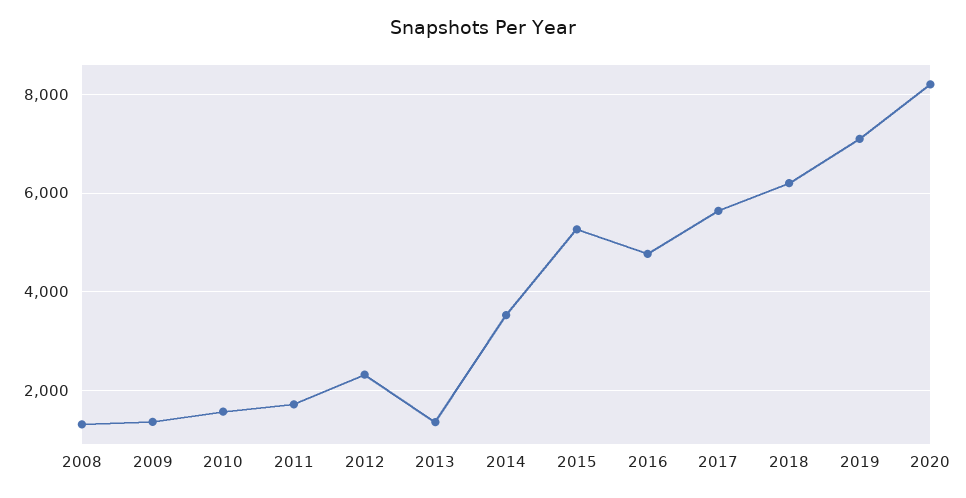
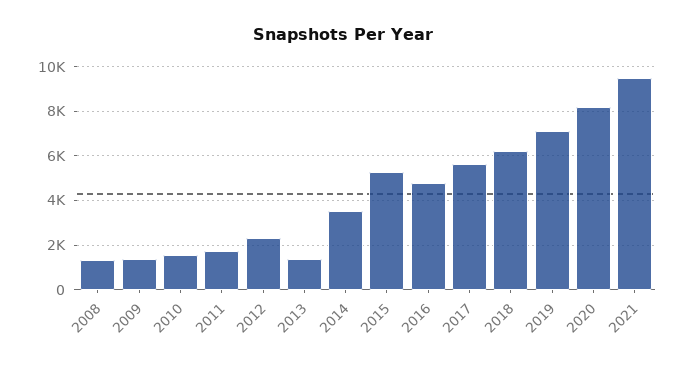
2021: none -> 9500

